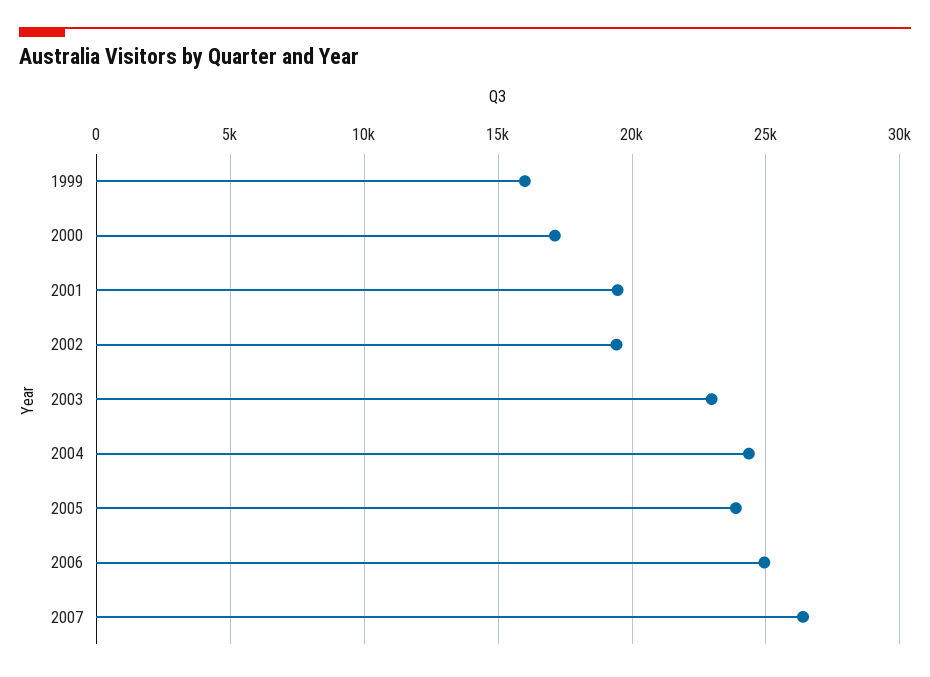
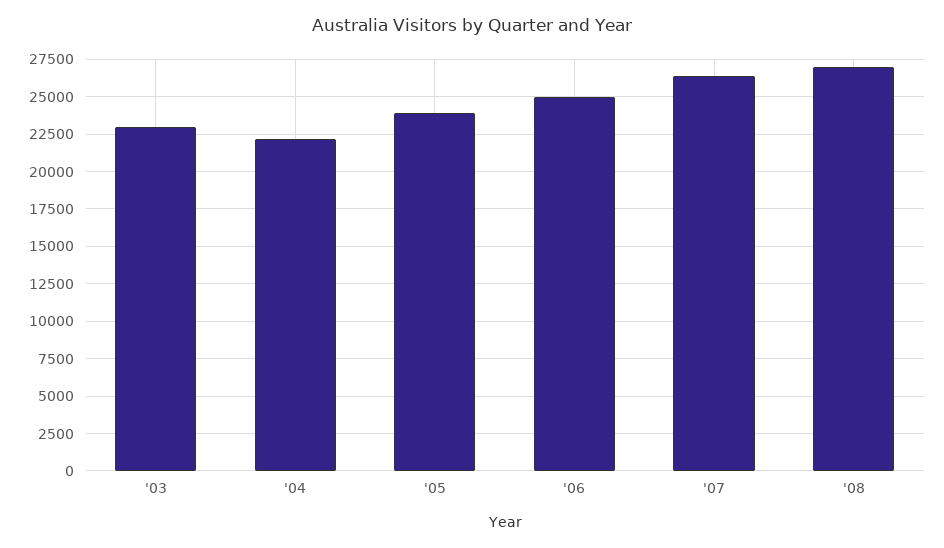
1999: 16000 -> none
2000: 17000 -> none
2001: 19500 -> none
2002: 19500 -> none
2004: 24500 -> 22000
'08: none -> 27000

